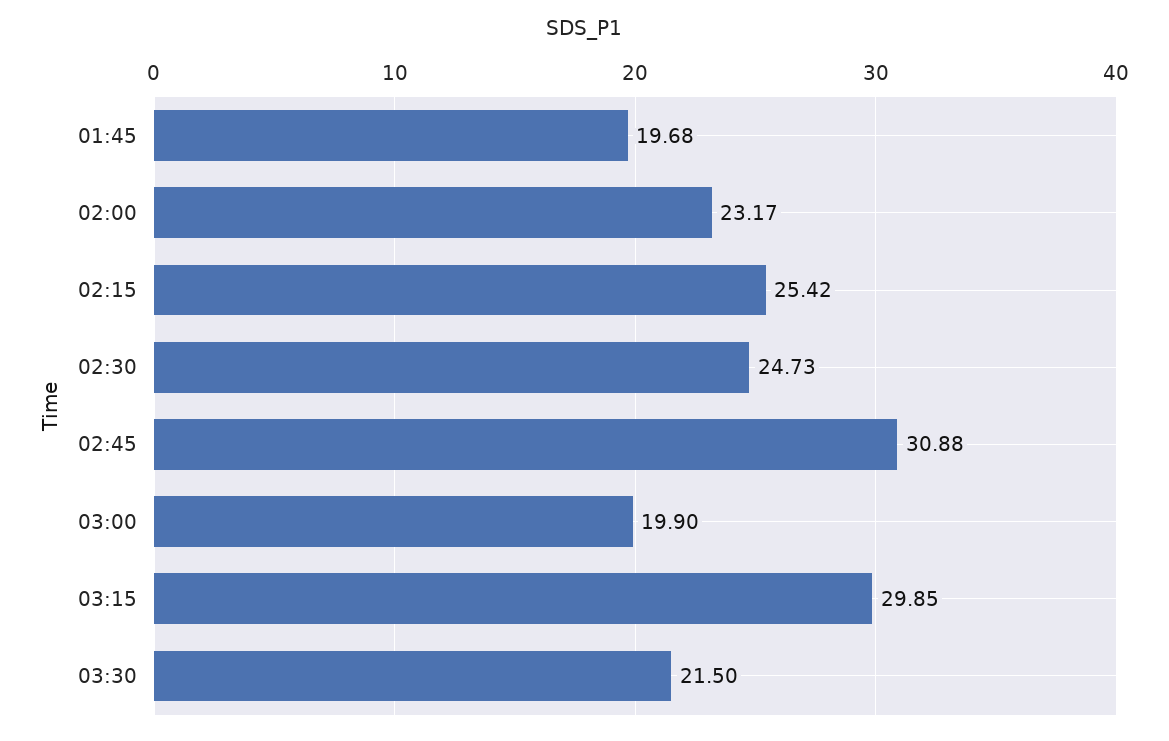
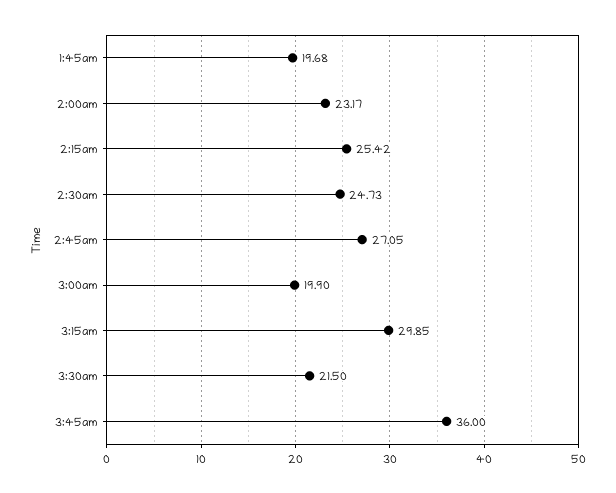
02:45: 30.88 -> 27.05
3:45am: none -> 36

